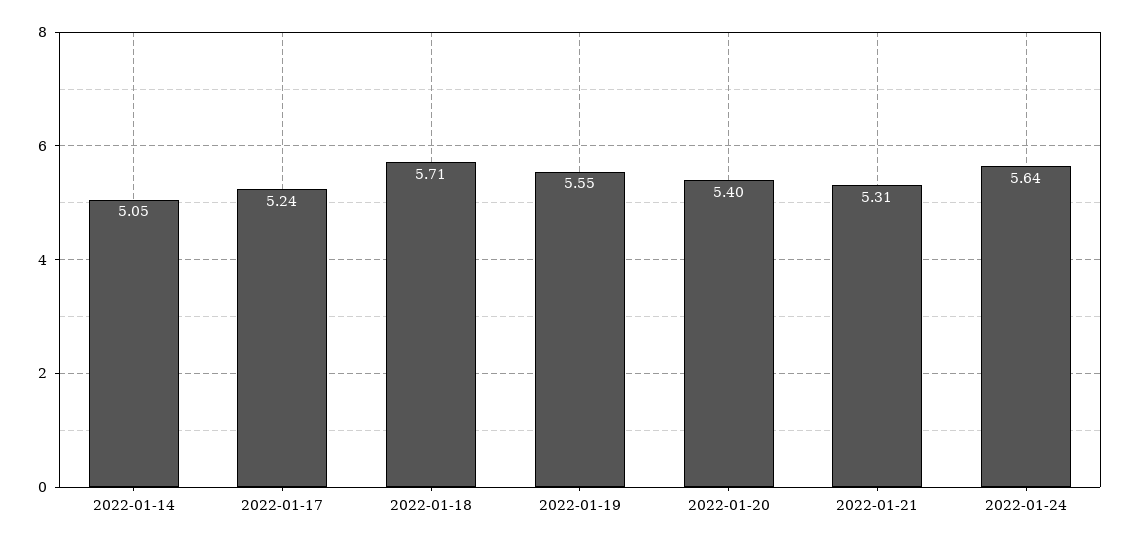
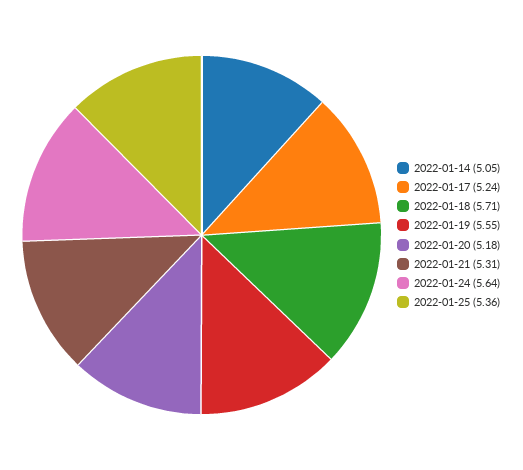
2022-01-20: 5.4 -> 5.18
2022-01-25: none -> 5.36

